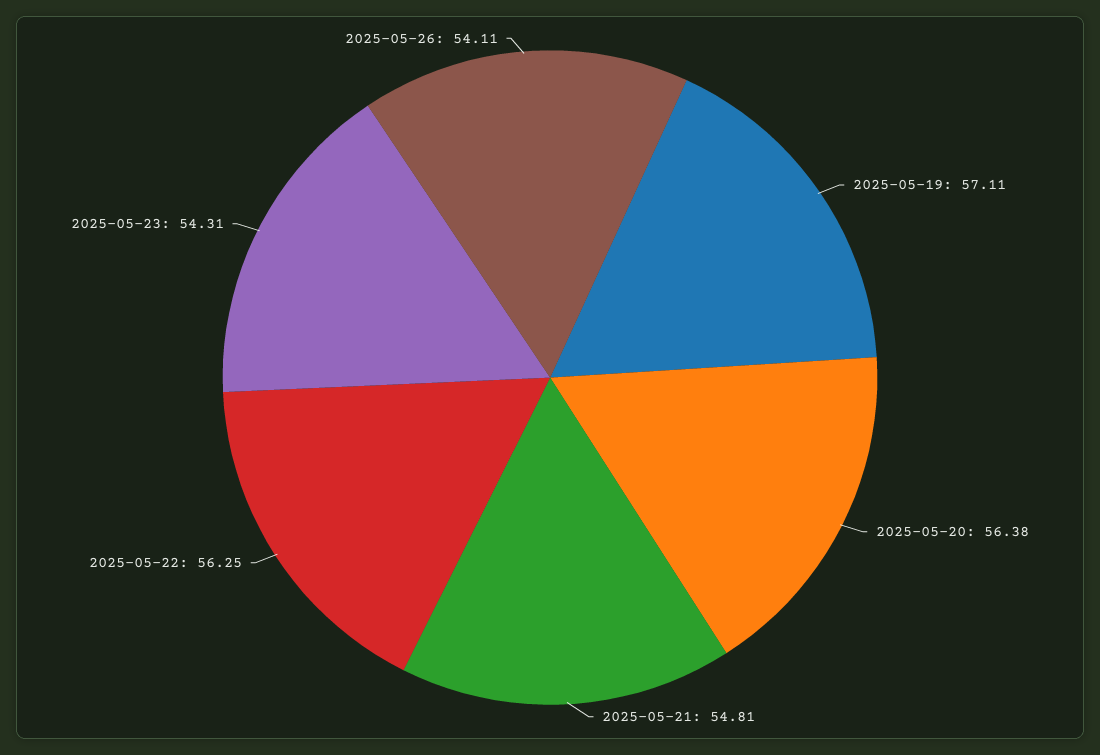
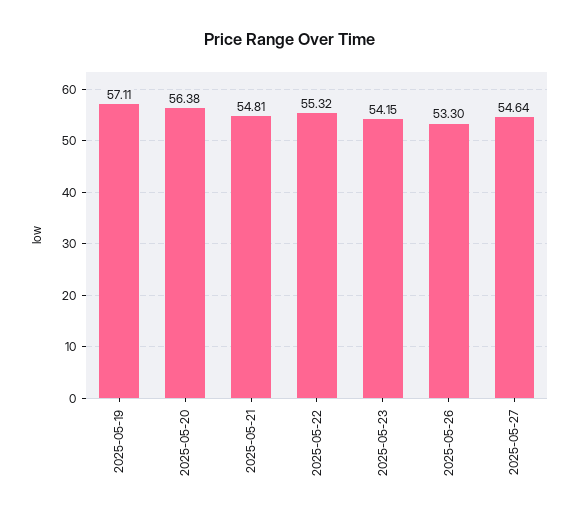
2025-05-22: 56.25 -> 55.32
2025-05-23: 54.31 -> 54.15
2025-05-26: 54.11 -> 53.3
2025-05-27: none -> 54.64

